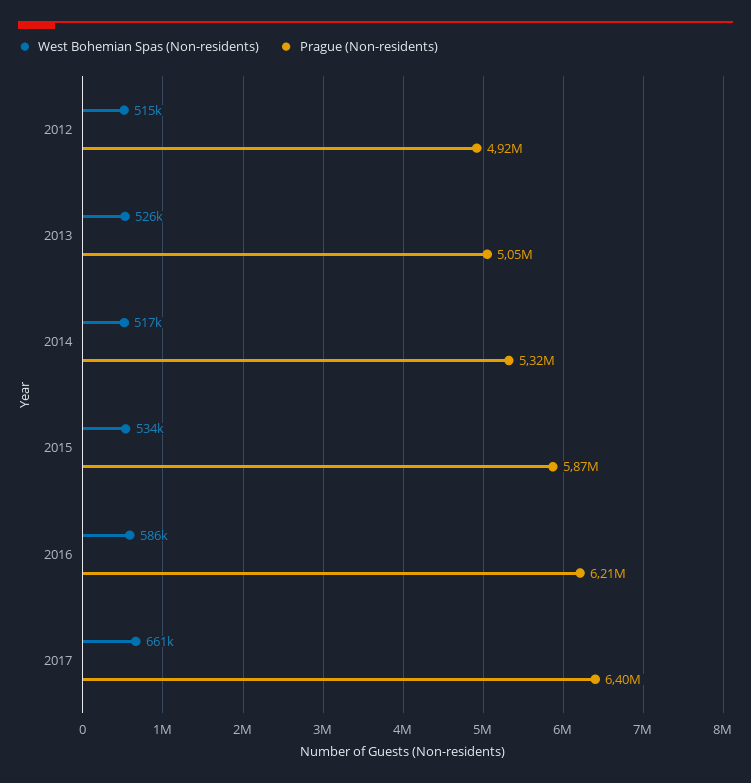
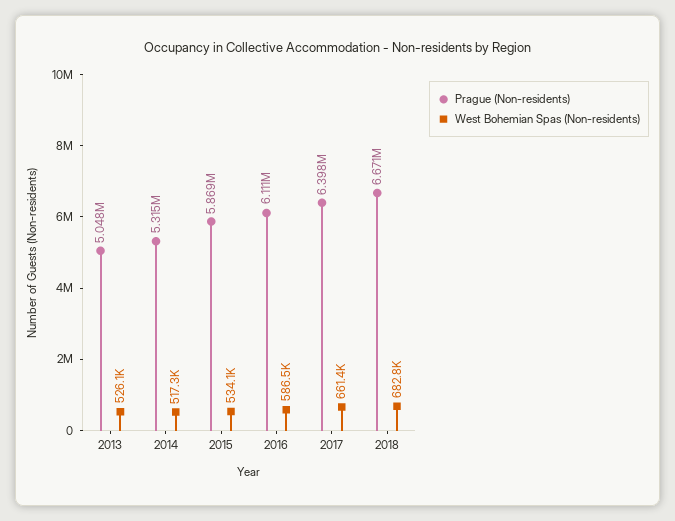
West Bohemian Spas (Non-residents), 2012: 515000 -> none
Prague (Non-residents), 2012: 4920000 -> none
Prague (Non-residents), 2016: 6210000 -> 6111000
Prague (Non-residents), 2018: none -> 6671000
West Bohemian Spas (Non-residents), 2018: none -> 682800

